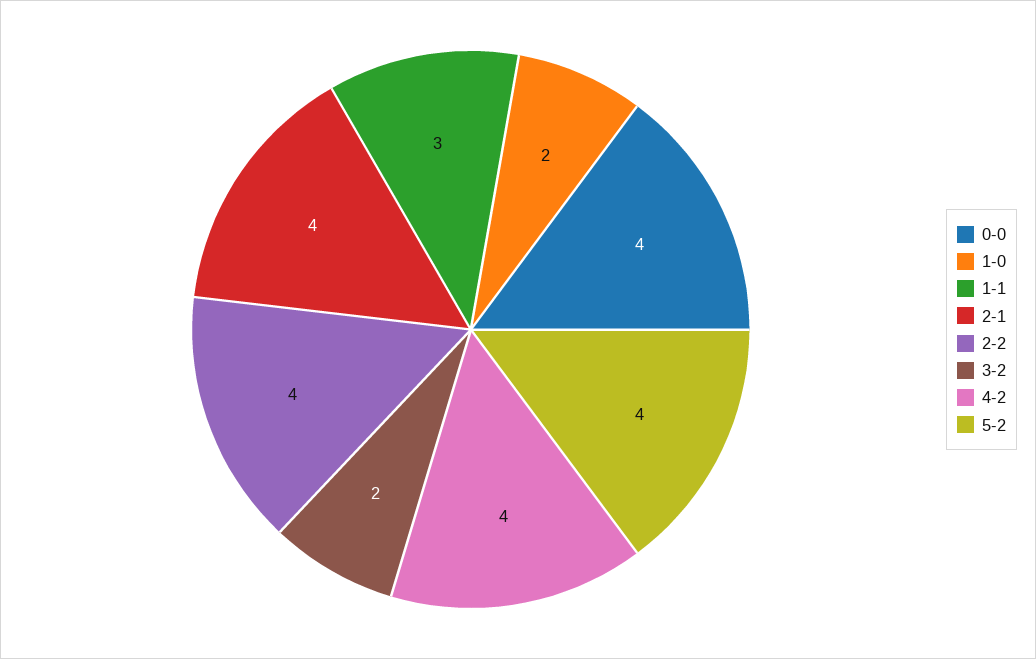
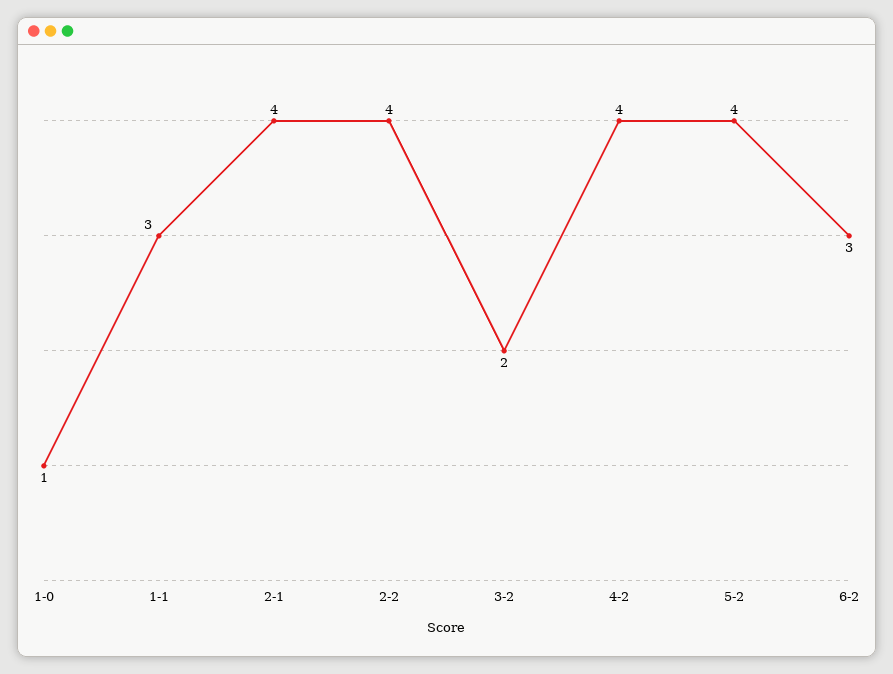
0-0: 4 -> none
1-0: 2 -> 1
6-2: none -> 3

